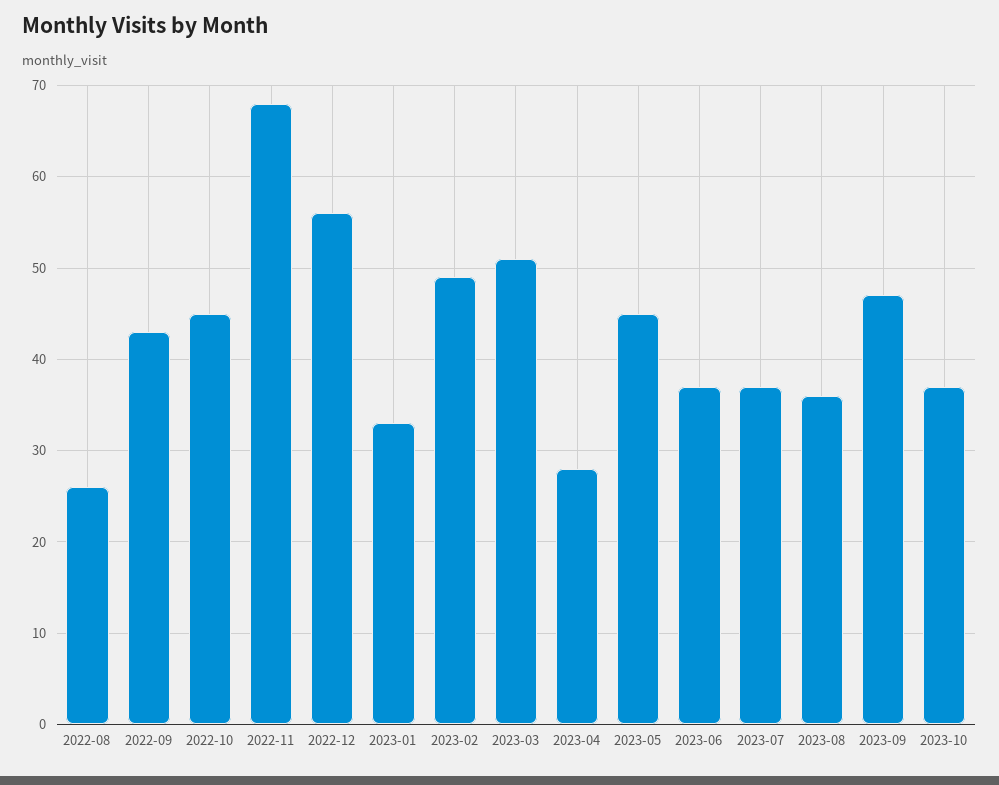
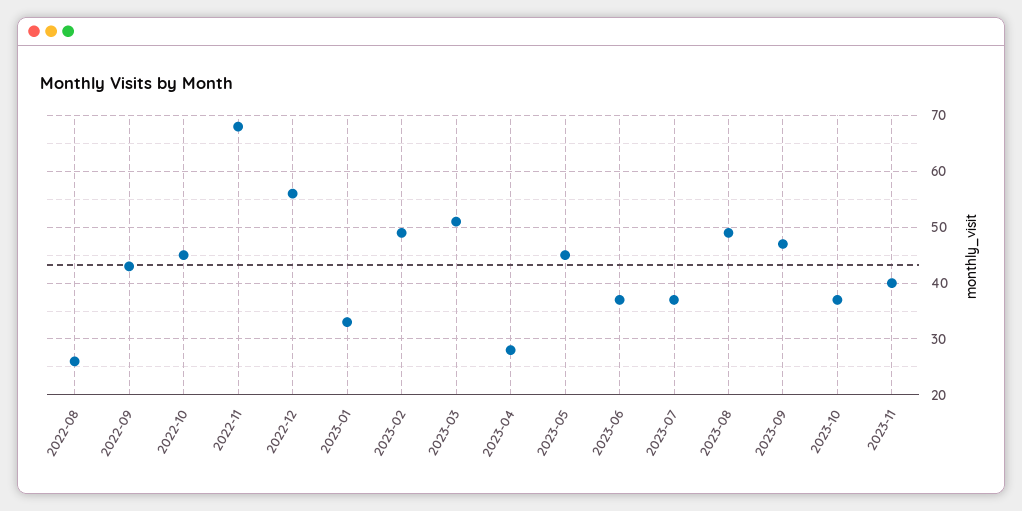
2023-08: 36 -> 50
2023-11: none -> 40

